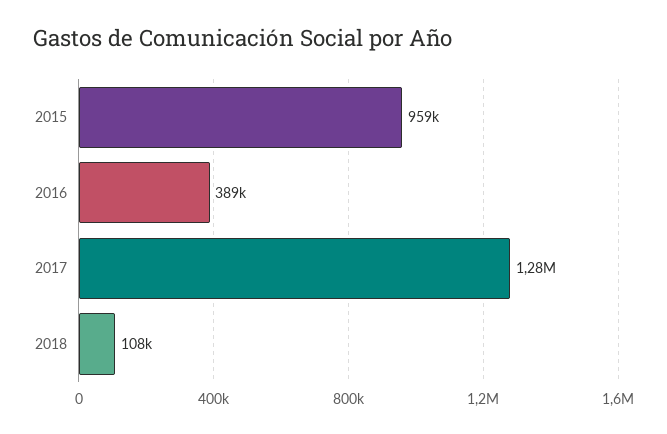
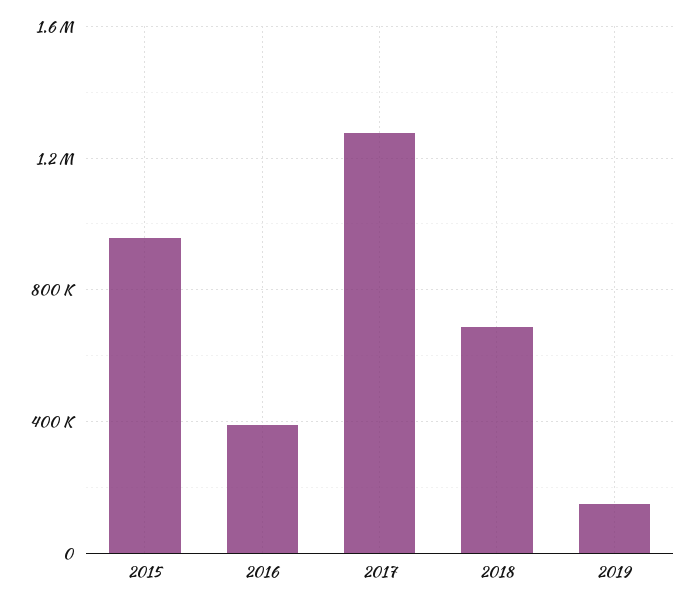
2018: 108000 -> 700000
2019: none -> 150000

